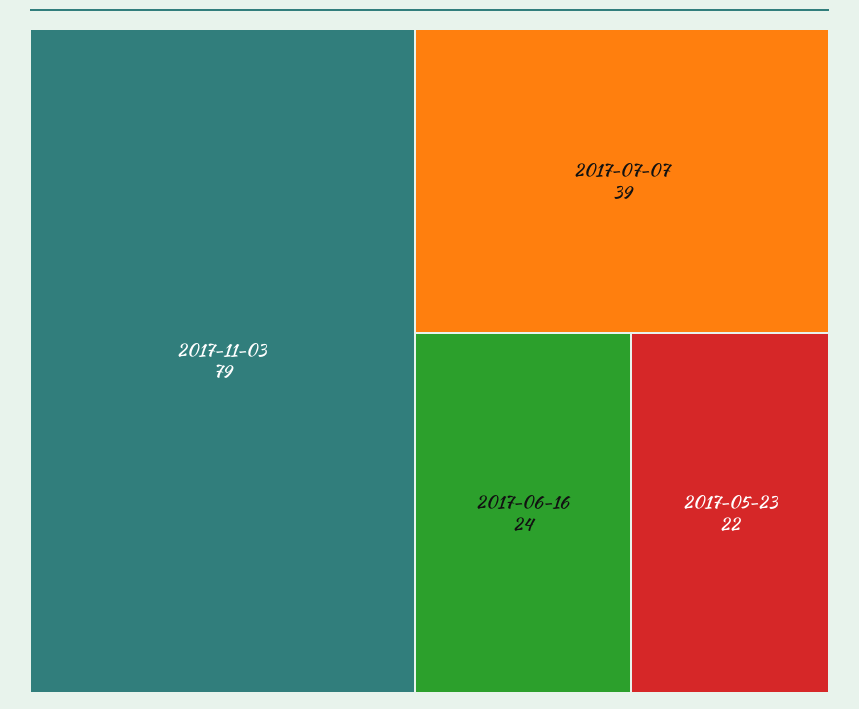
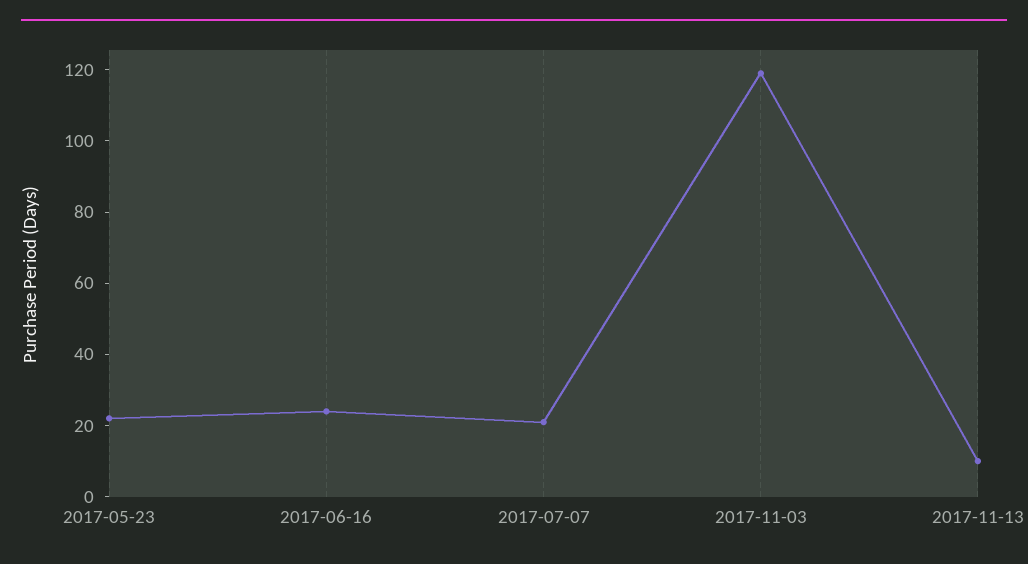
2017-11-03: 79 -> 120
2017-07-07: 39 -> 20
2017-11-13: none -> 10

